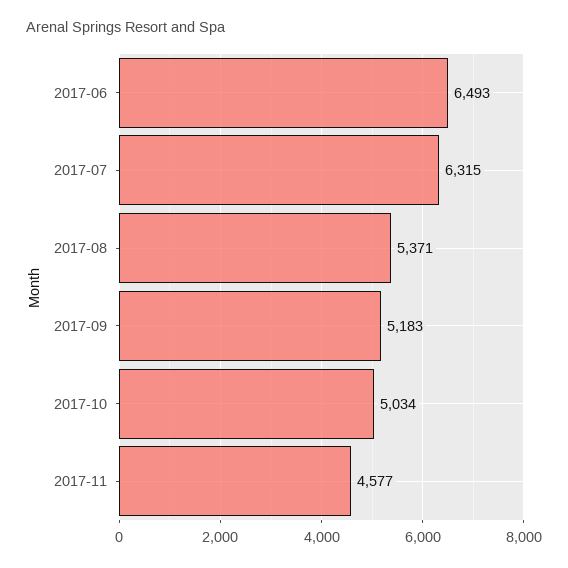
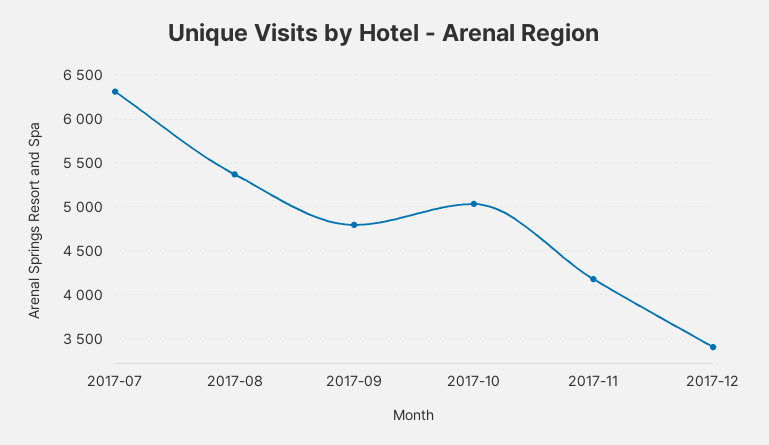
2017-06: 6493 -> none
2017-09: 5183 -> 4800
2017-11: 4577 -> 4200
2017-12: none -> 3400

